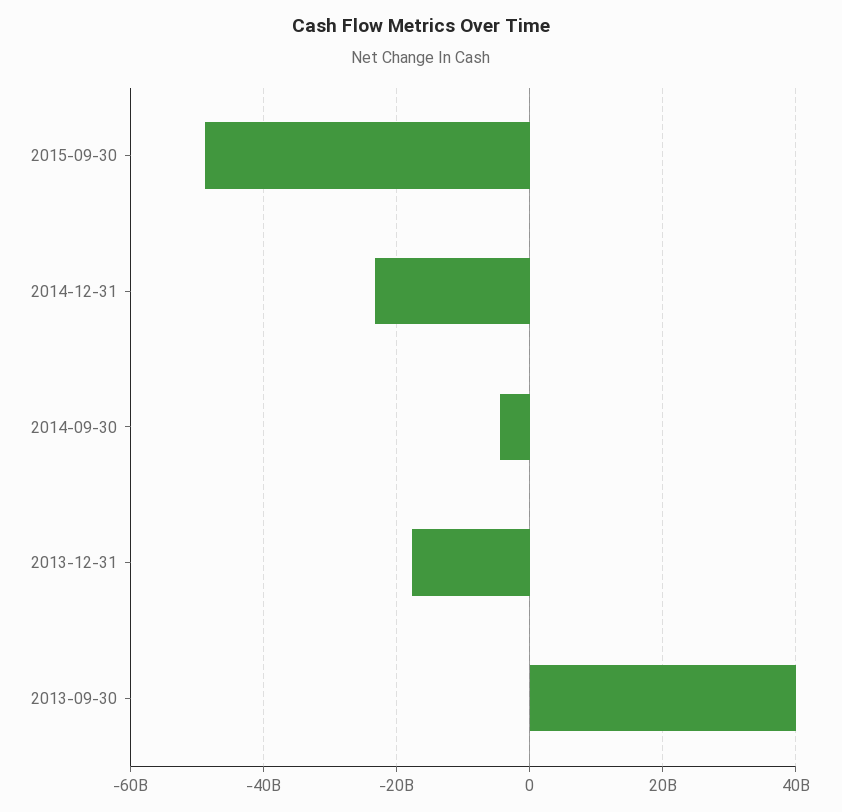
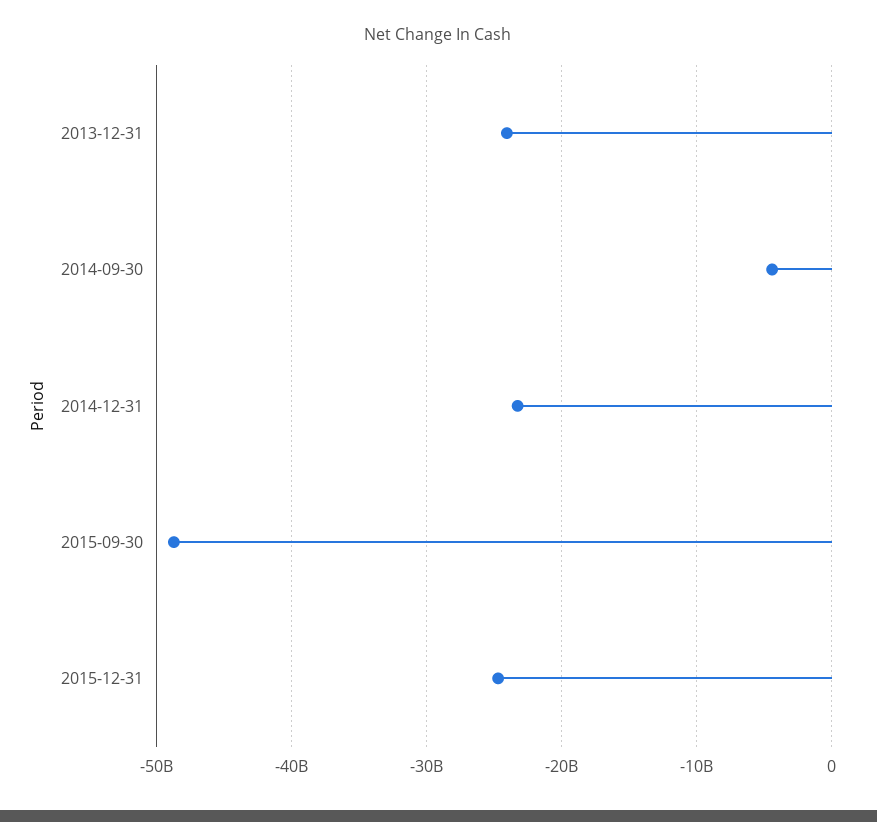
2013-12-31: -18000000000 -> -24000000000
2013-09-30: 40000000000 -> none
2015-12-31: none -> -25000000000

